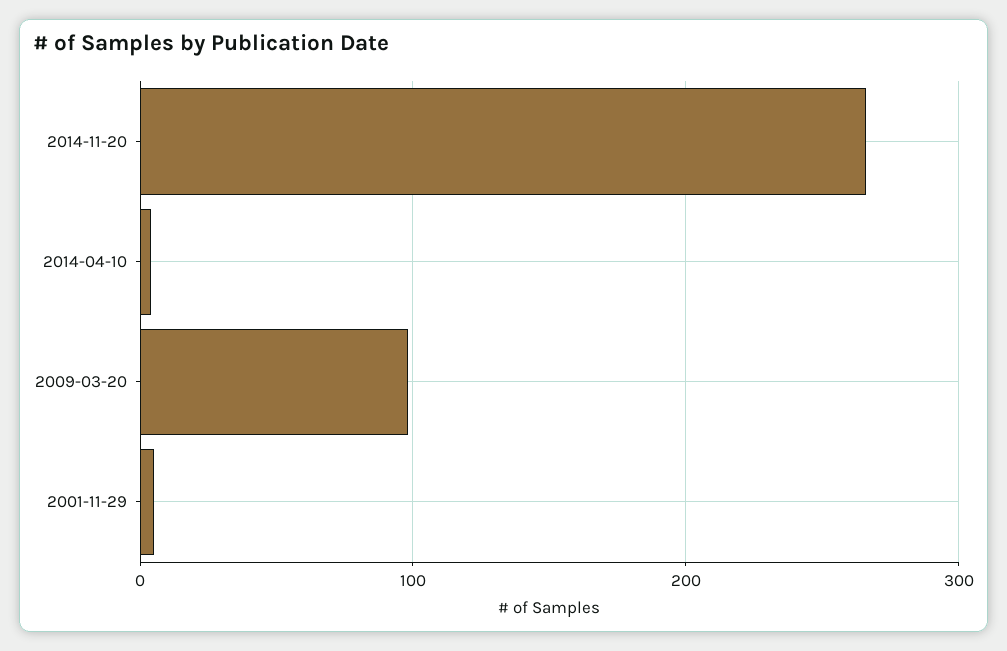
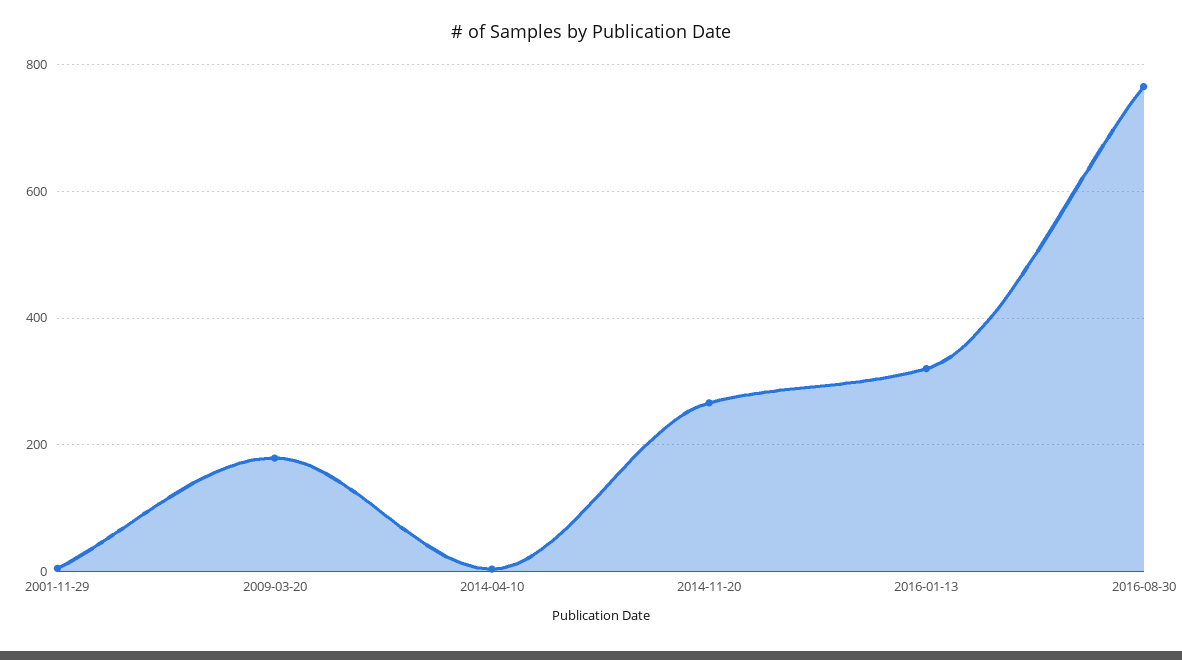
2009-03-20: 100 -> 180
2016-01-13: none -> 320
2016-08-30: none -> 760

